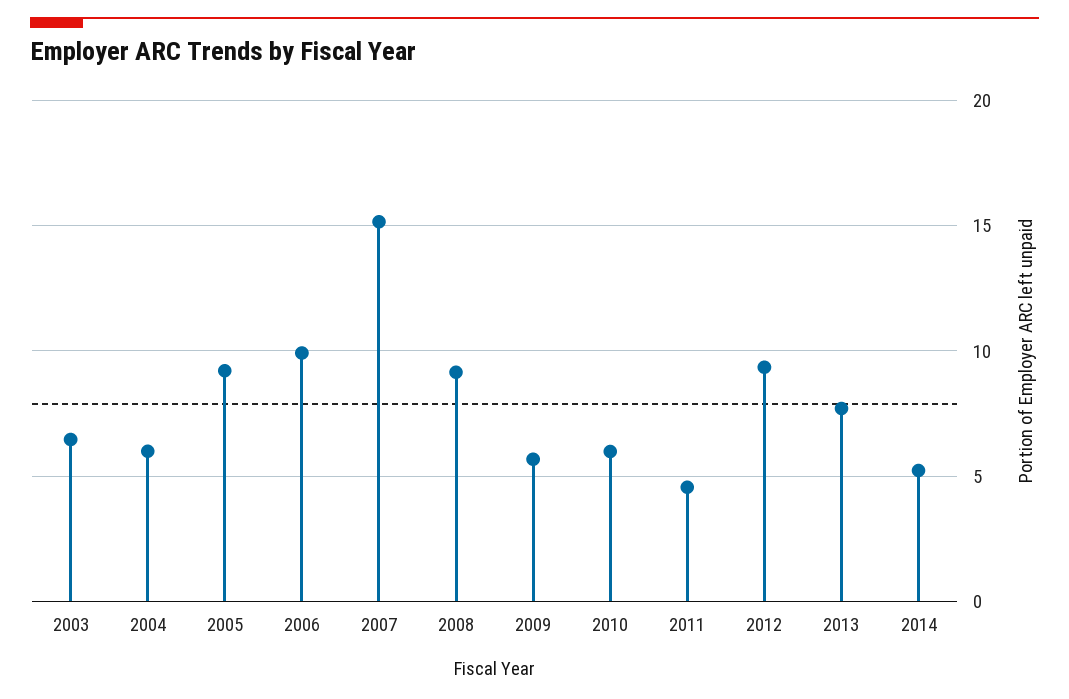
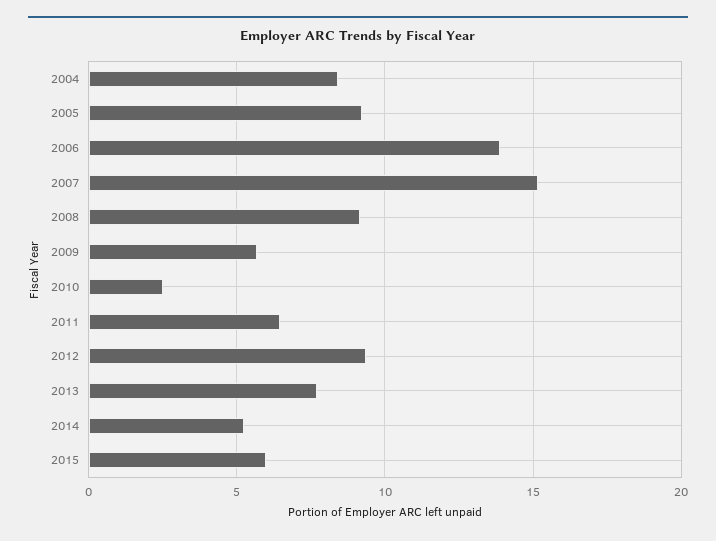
2003: 6.5 -> none
2004: 6 -> 8.5
2006: 10 -> 14
2010: 6 -> 2.5
2011: 4.5 -> 6.5
2015: none -> 6

